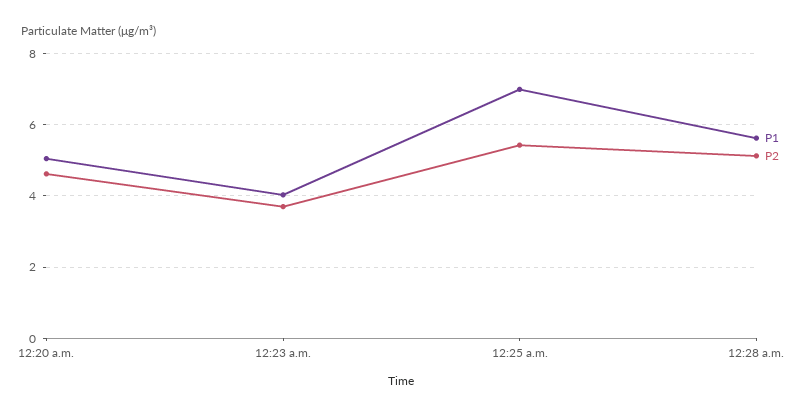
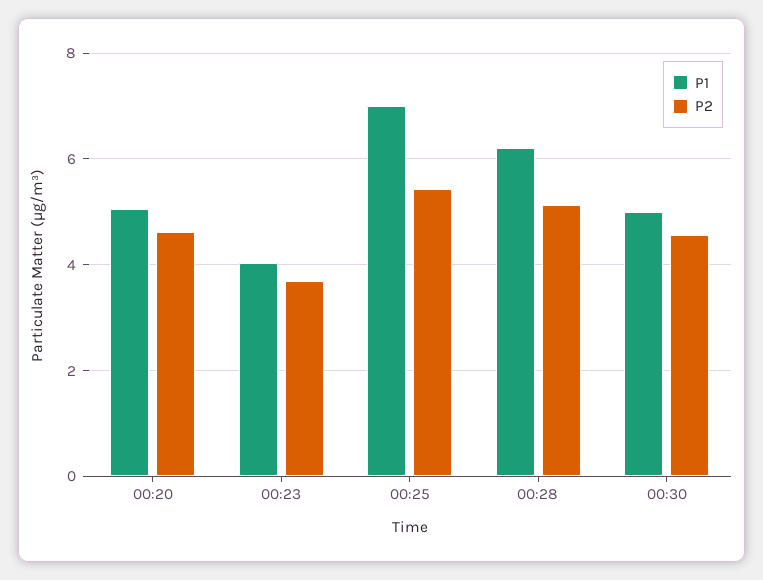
P1, 12:28 a.m.: 5.6 -> 6.2
P1, 00:30: none -> 5
P2, 00:30: none -> 4.6

